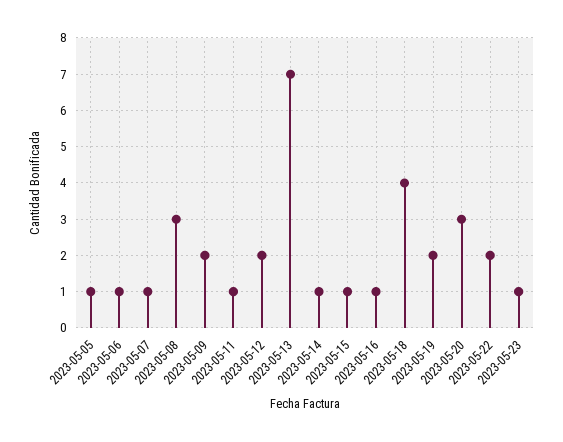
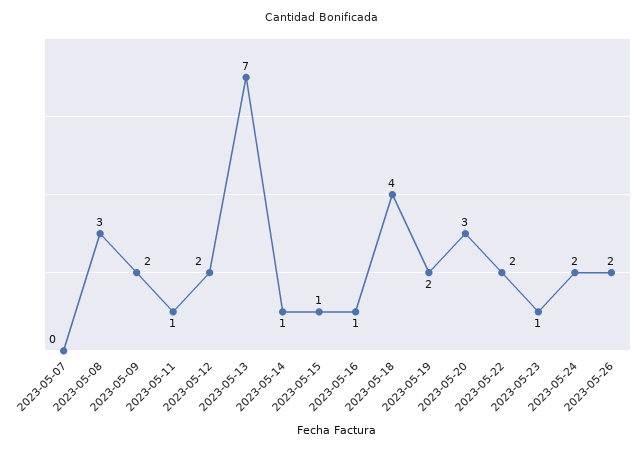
2023-05-05: 1 -> none
2023-05-06: 1 -> none
2023-05-07: 1 -> 0
2023-05-24: none -> 2
2023-05-26: none -> 2

